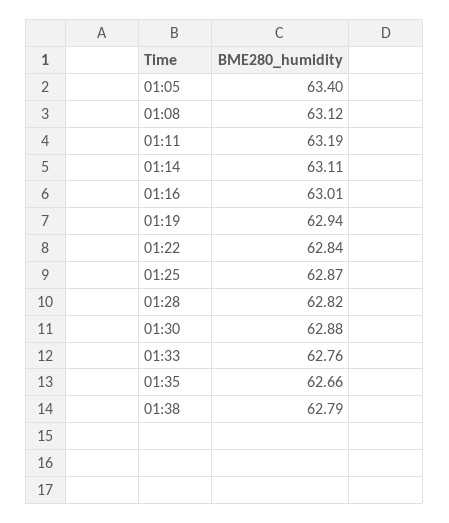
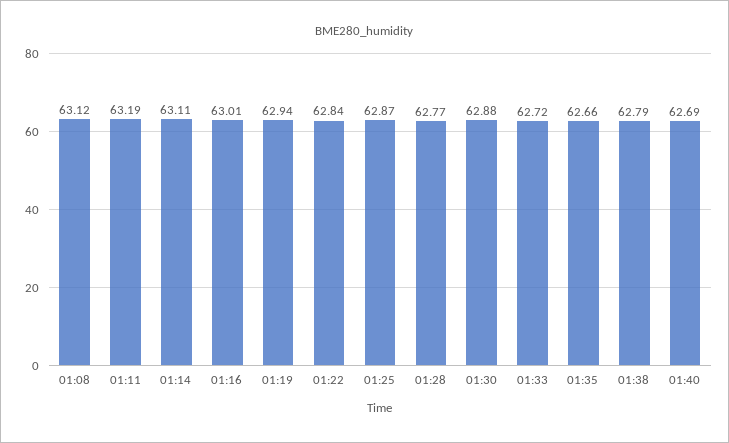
01:05: 63.4 -> none
01:28: 62.82 -> 62.77
01:33: 62.76 -> 62.72
01:40: none -> 62.69

